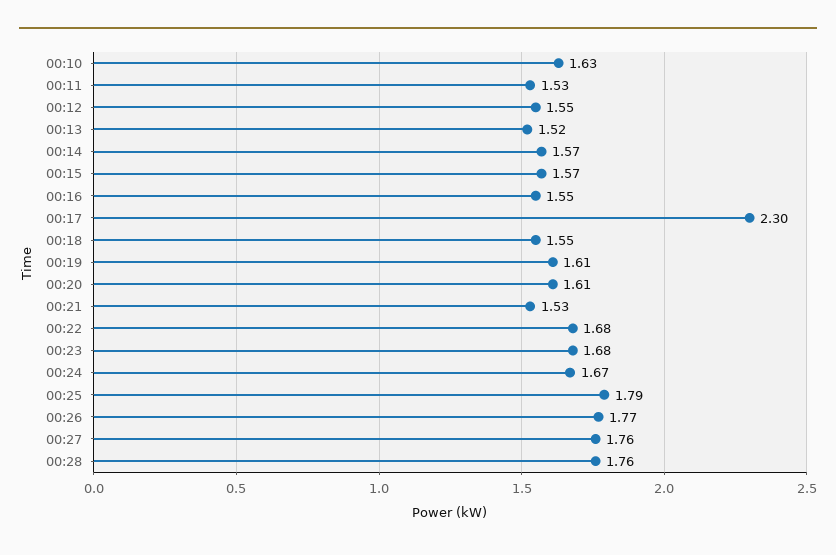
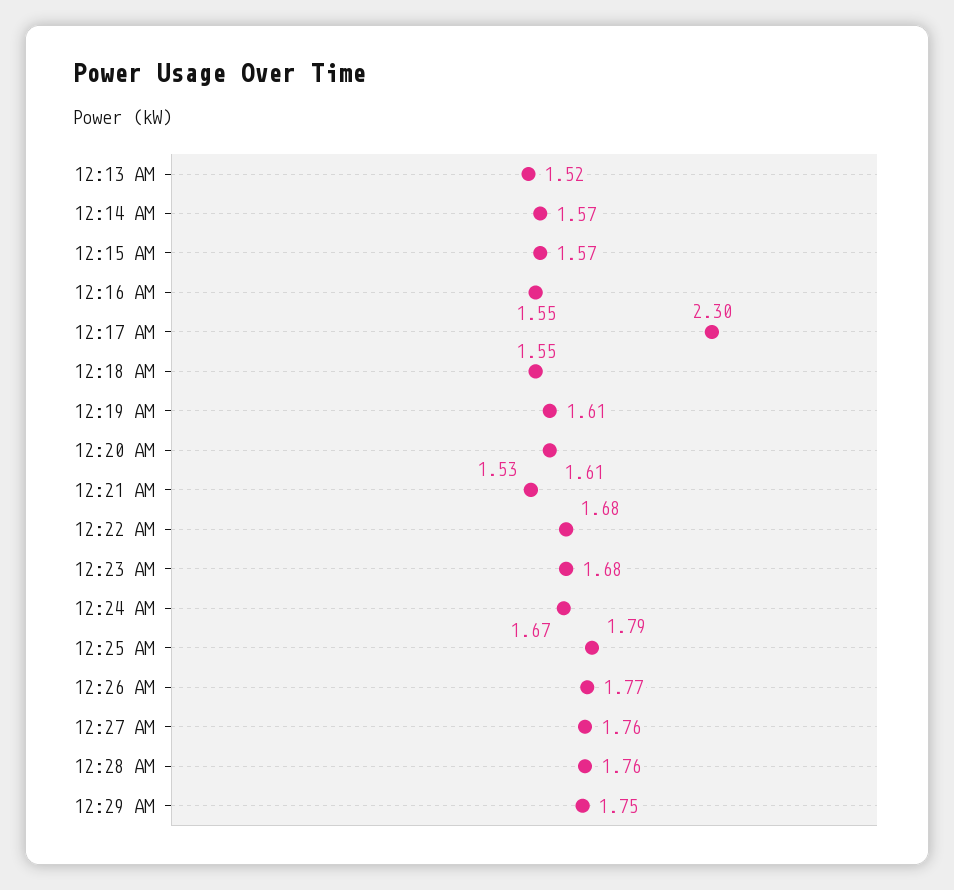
00:10: 1.63 -> none
00:11: 1.53 -> none
00:12: 1.55 -> none
12:29 AM: none -> 1.75

